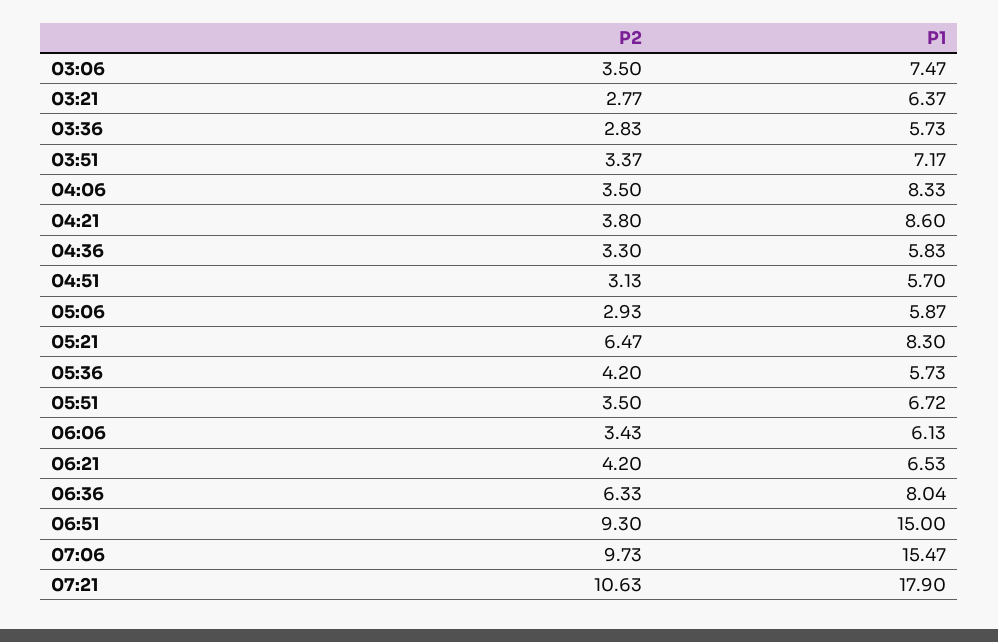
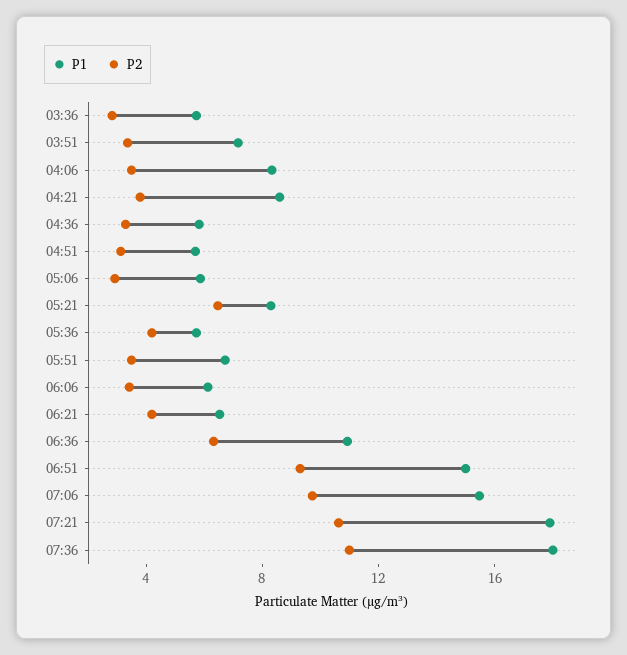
P2, 03:06: 3.5 -> none
P1, 03:06: 7.47 -> none
P2, 03:21: 2.77 -> none
P1, 03:21: 6.37 -> none
P1, 06:36: 8.04 -> 11
P1, 07:36: none -> 18
P2, 07:36: none -> 11

